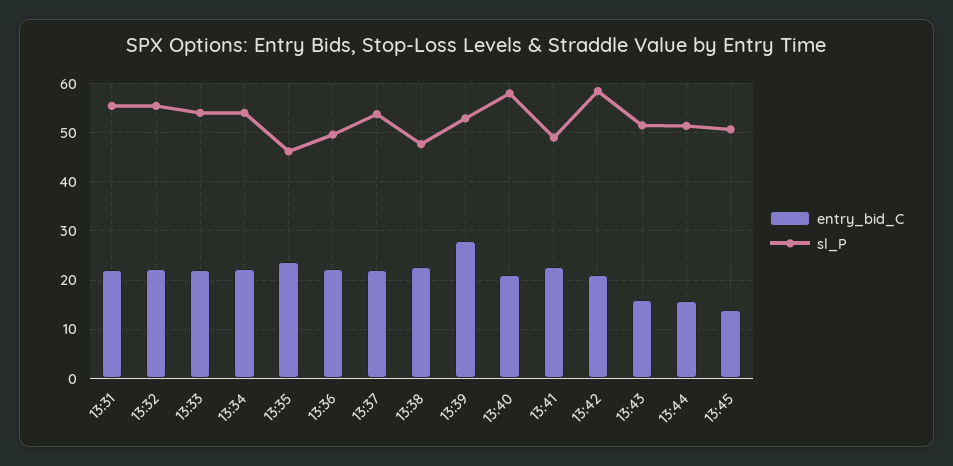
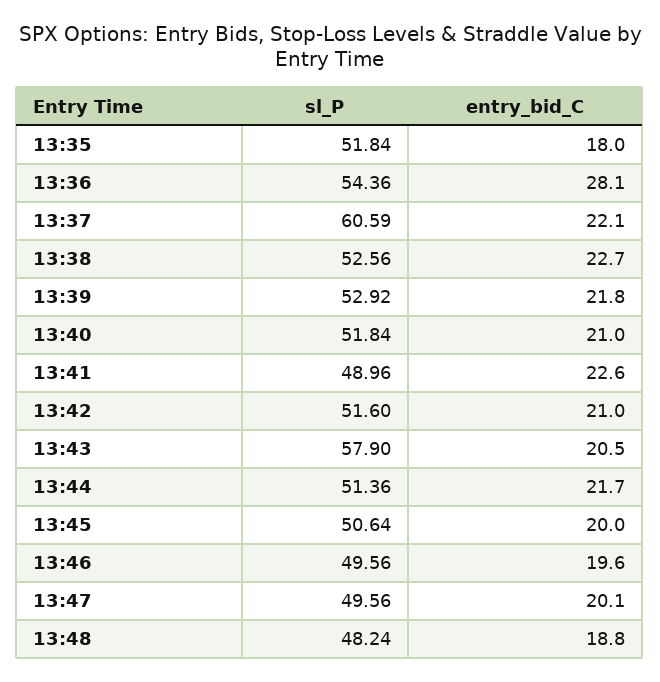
entry_bid_C, 13:31: 22 -> none
sl_P, 13:31: 56 -> none
entry_bid_C, 13:32: 22 -> none
sl_P, 13:32: 56 -> none
entry_bid_C, 13:33: 22 -> none
sl_P, 13:33: 54 -> none
entry_bid_C, 13:34: 22 -> none
sl_P, 13:34: 54 -> none
entry_bid_C, 13:35: 24 -> 18
sl_P, 13:35: 46 -> 51.84
entry_bid_C, 13:36: 22 -> 28.1
sl_P, 13:36: 50 -> 54.36
sl_P, 13:37: 54 -> 60.59
sl_P, 13:38: 48 -> 52.56
entry_bid_C, 13:39: 28 -> 21.8
sl_P, 13:40: 58 -> 51.84
sl_P, 13:42: 58 -> 51.6
entry_bid_C, 13:43: 16 -> 20.5
sl_P, 13:43: 52 -> 57.9
entry_bid_C, 13:44: 16 -> 21.7
entry_bid_C, 13:45: 14 -> 20
sl_P, 13:46: none -> 49.56
entry_bid_C, 13:46: none -> 19.6
sl_P, 13:47: none -> 49.56
entry_bid_C, 13:47: none -> 20.1
sl_P, 13:48: none -> 48.24
entry_bid_C, 13:48: none -> 18.8

